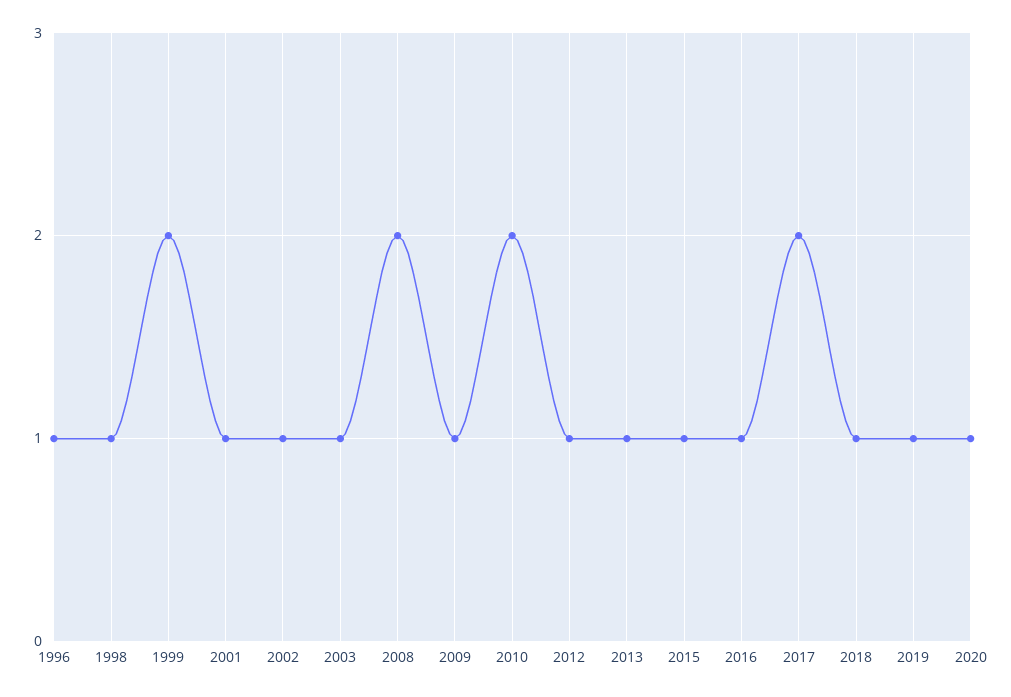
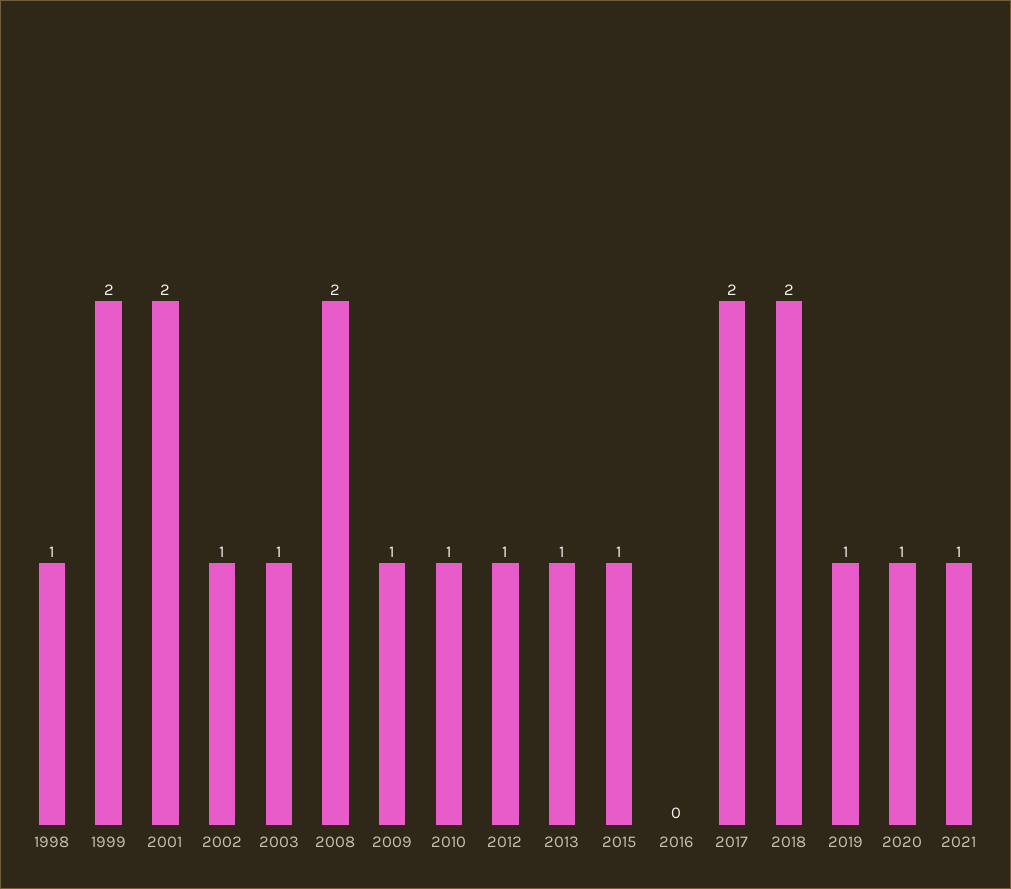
1996: 1 -> none
2001: 1 -> 2
2010: 2 -> 1
2016: 1 -> 0
2018: 1 -> 2
2021: none -> 1

